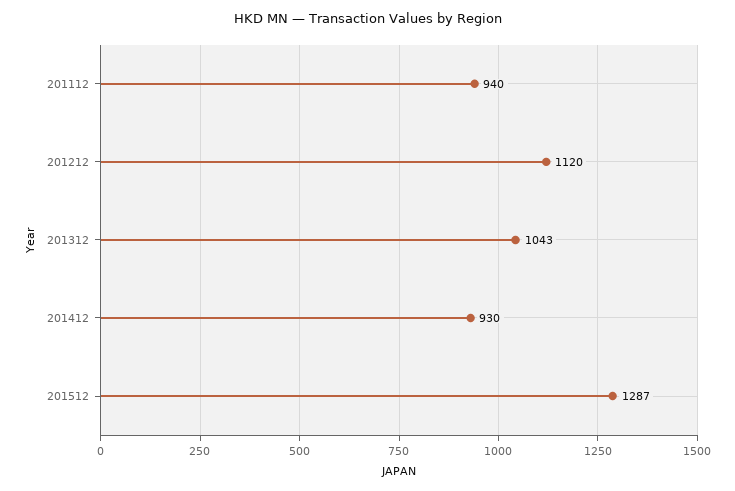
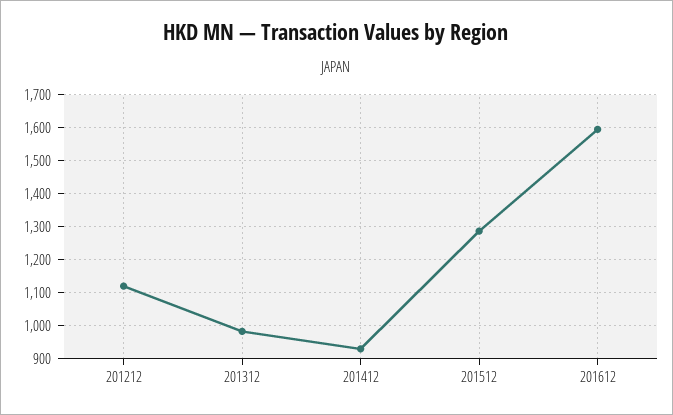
201112: 940 -> none
201312: 1043 -> 980
201612: none -> 1600

